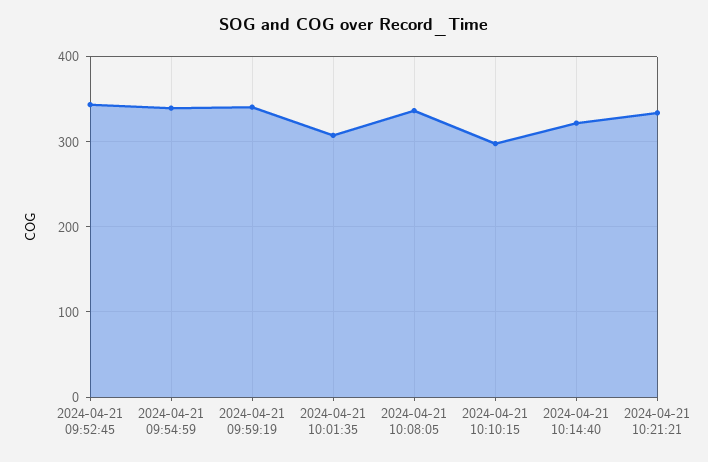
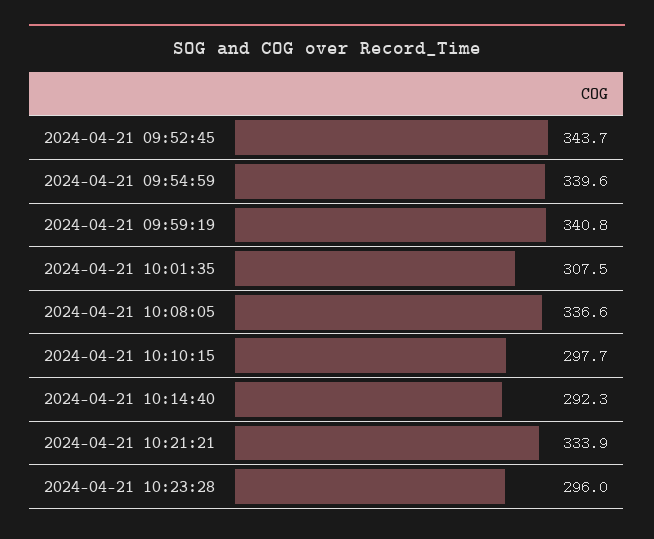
2024-04-21 10:14:40: 320 -> 292.3
2024-04-21 10:23:28: none -> 296

